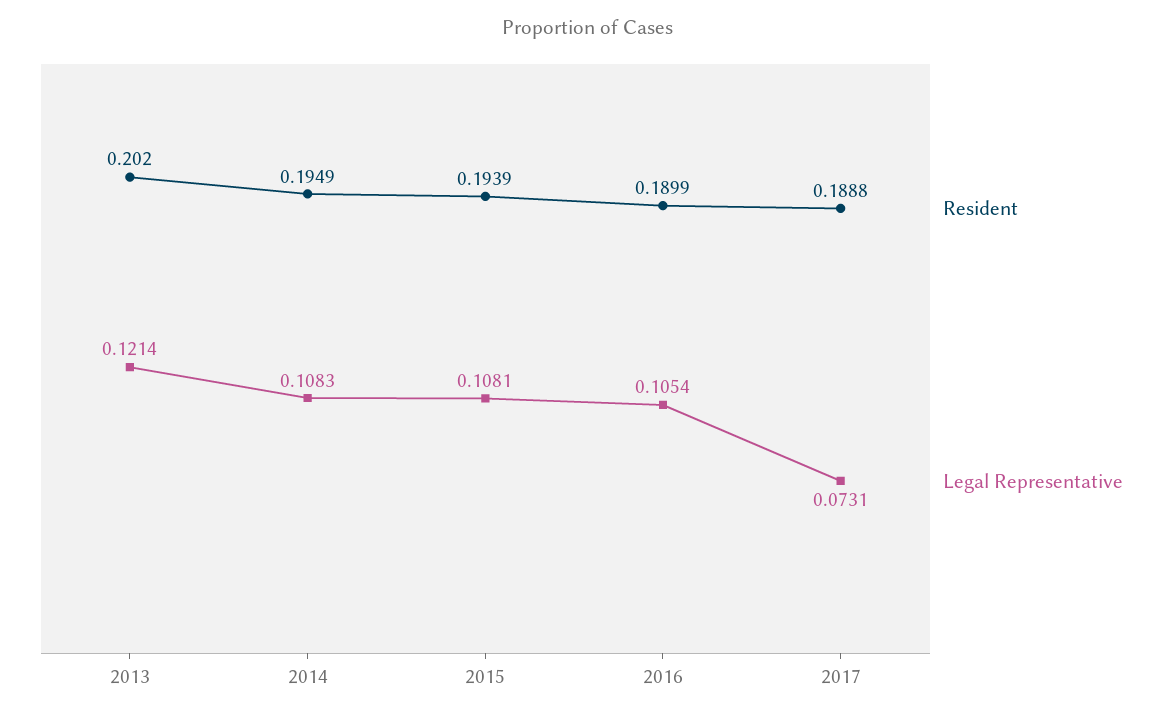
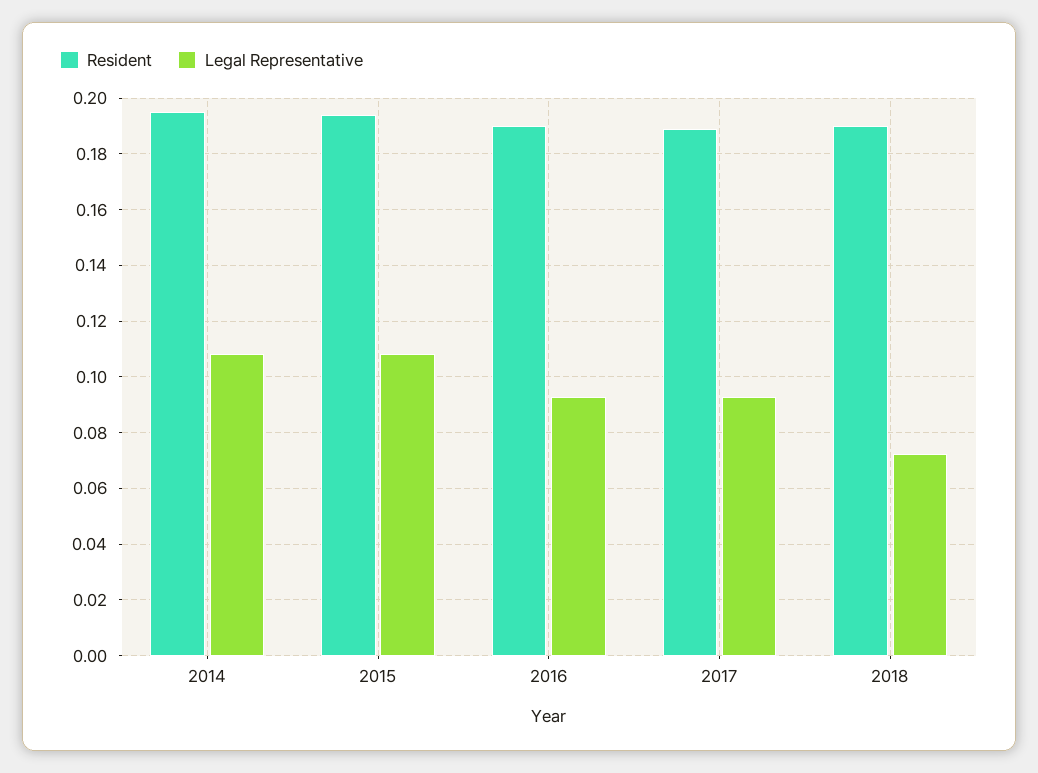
Resident, 2013: 0.202 -> none
Legal Representative, 2013: 0.1214 -> none
Legal Representative, 2016: 0.1054 -> 0.0925
Legal Representative, 2017: 0.0731 -> 0.0925
Resident, 2018: none -> 0.19
Legal Representative, 2018: none -> 0.0725

